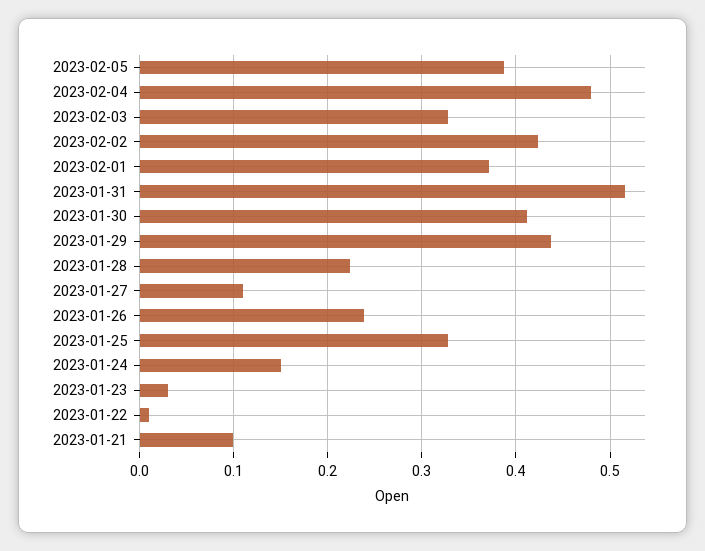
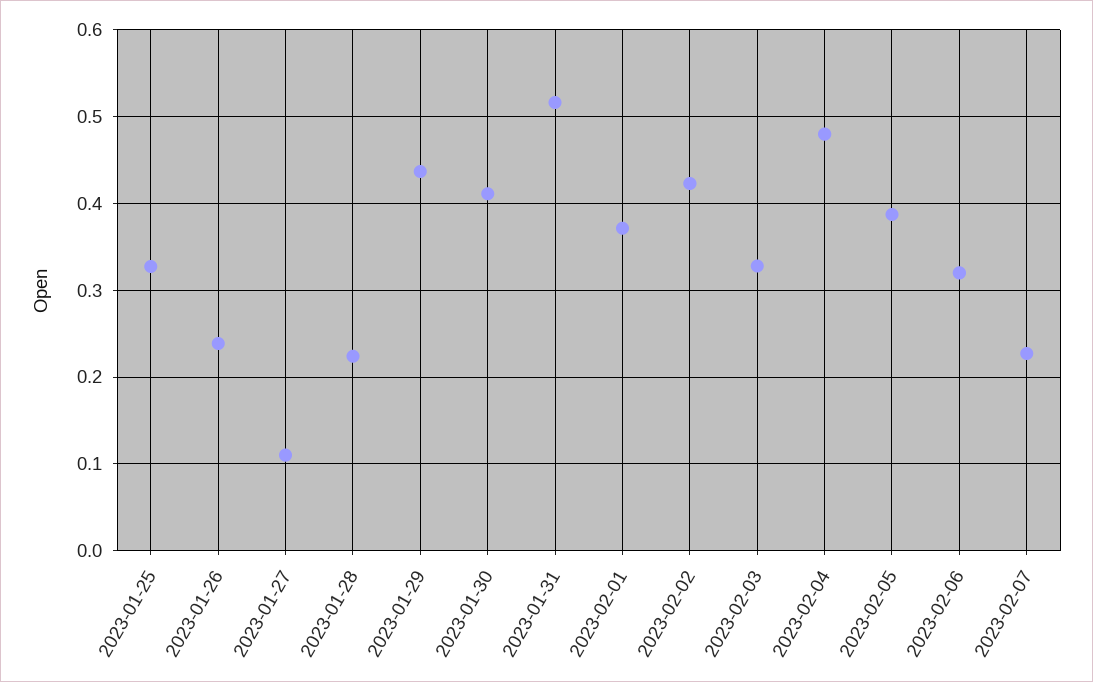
2023-01-24: 0.15 -> none
2023-01-23: 0.03 -> none
2023-01-22: 0.01 -> none
2023-01-21: 0.1 -> none
2023-02-06: none -> 0.32
2023-02-07: none -> 0.23

